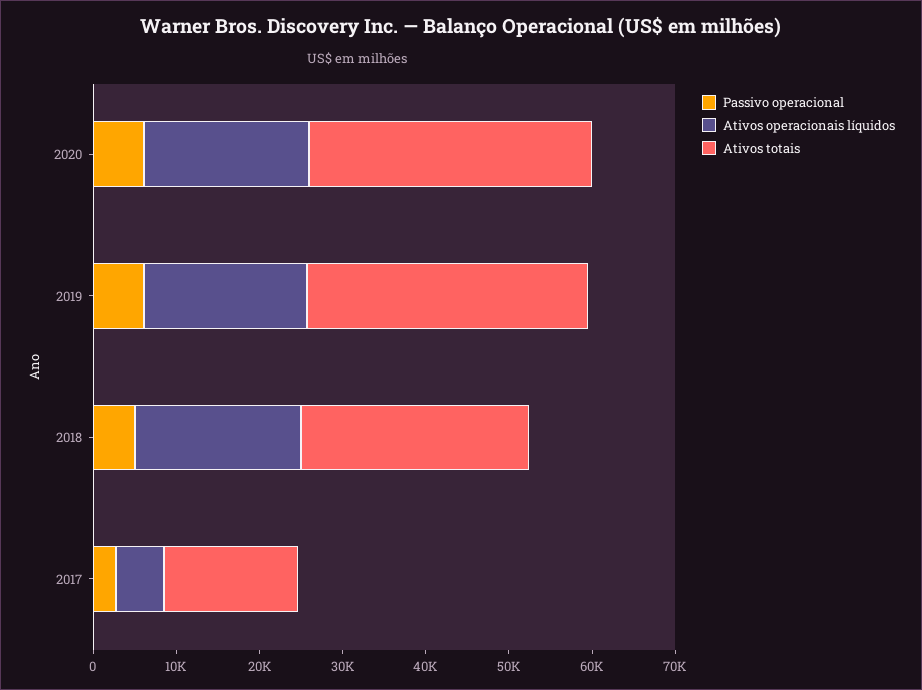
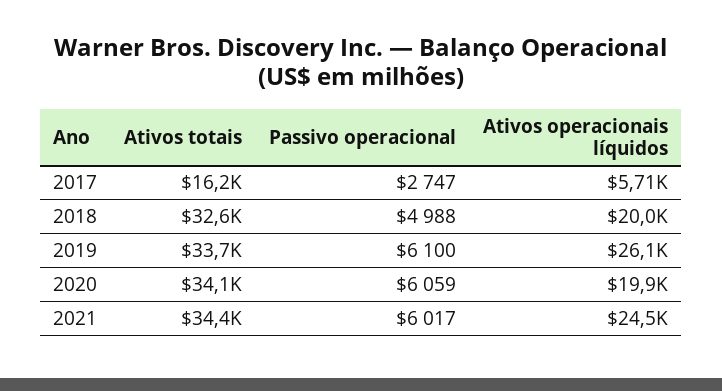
Ativos operacionais líquidos, 2019: 20000 -> 26100
Ativos totais, 2018: 28000 -> 32600
Ativos totais, 2021: none -> 34400
Passivo operacional, 2021: none -> 6017
Ativos operacionais líquidos, 2021: none -> 24500

